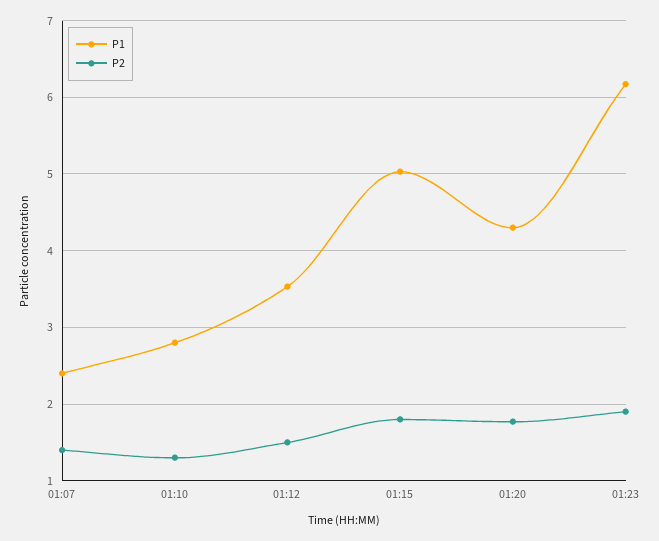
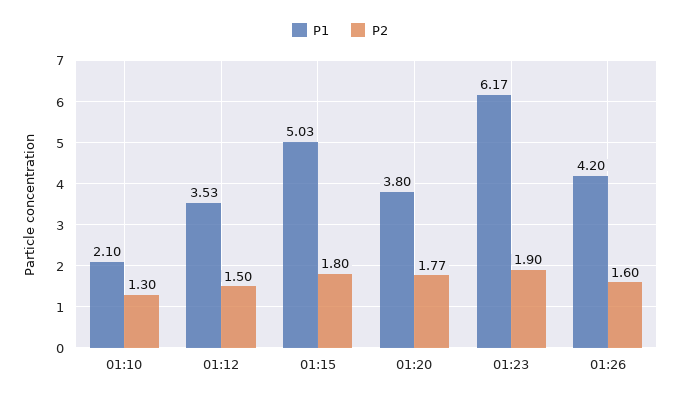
P1, 01:07: 2.4 -> none
P2, 01:07: 1.4 -> none
P1, 01:10: 2.8 -> 2.1
P1, 01:20: 4.3 -> 3.8
P1, 01:26: none -> 4.2
P2, 01:26: none -> 1.6

